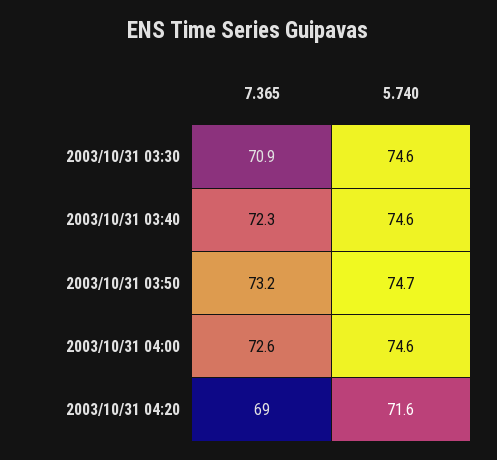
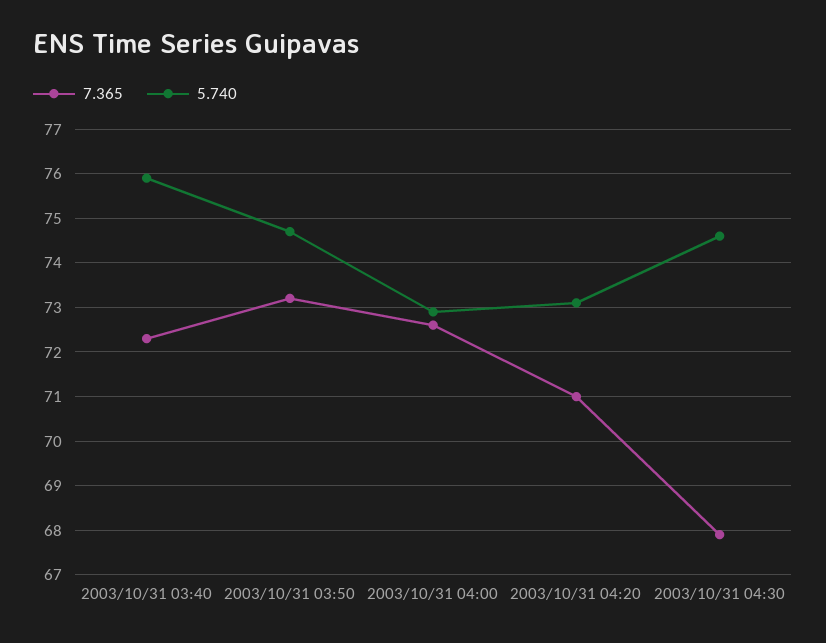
7.365, 2003/10/31 03:30: 70.9 -> none
5.740, 2003/10/31 03:30: 74.6 -> none
5.740, 2003/10/31 03:40: 74.6 -> 76
5.740, 2003/10/31 04:00: 74.6 -> 73
7.365, 2003/10/31 04:20: 69 -> 71
5.740, 2003/10/31 04:20: 71.6 -> 73
7.365, 2003/10/31 04:30: none -> 68
5.740, 2003/10/31 04:30: none -> 74.5

